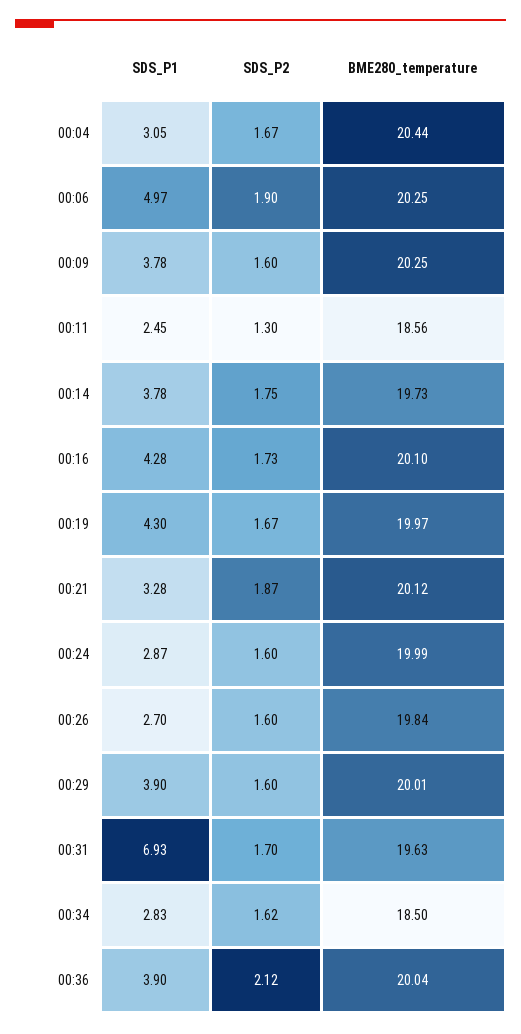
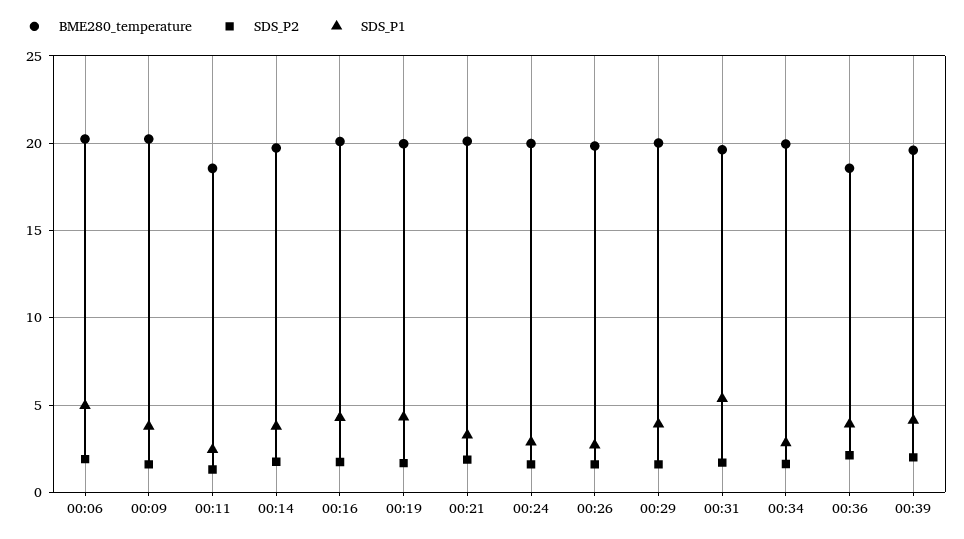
SDS_P1, 00:04: 3.05 -> none
SDS_P2, 00:04: 1.67 -> none
BME280_temperature, 00:04: 20.44 -> none
SDS_P1, 00:31: 6.93 -> 5.5
BME280_temperature, 00:34: 18.5 -> 20
BME280_temperature, 00:36: 20.04 -> 18.5
BME280_temperature, 00:39: none -> 19.5
SDS_P2, 00:39: none -> 2
SDS_P1, 00:39: none -> 4

